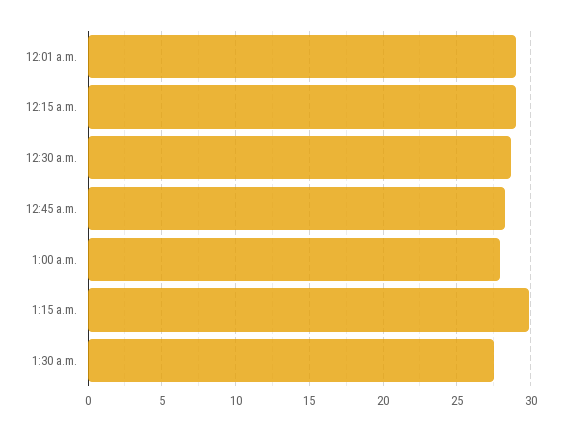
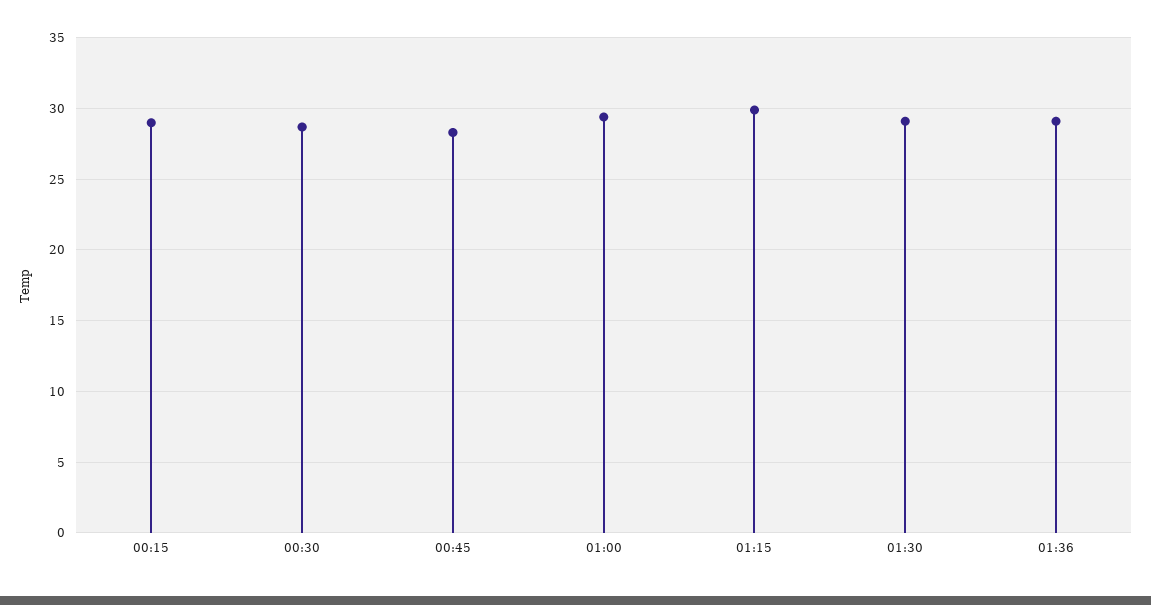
12:01 a.m.: 29 -> none
1:00 a.m.: 28 -> 29.5
1:30 a.m.: 27.5 -> 29
01:36: none -> 29

